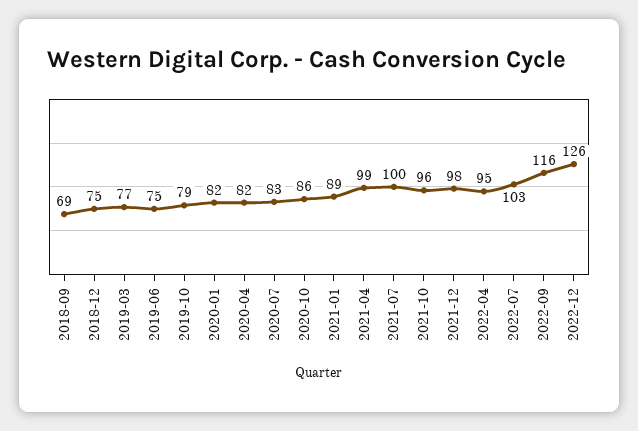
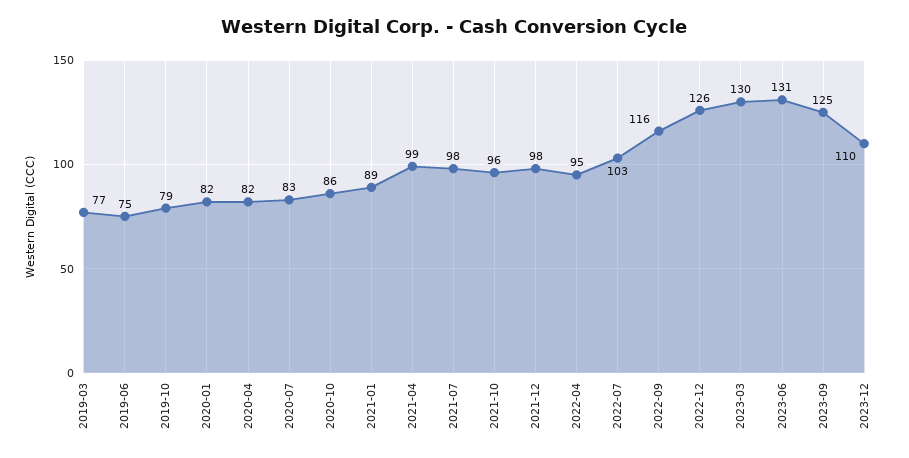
2018-09: 69 -> none
2018-12: 75 -> none
2021-07: 100 -> 98
2023-03: none -> 130
2023-06: none -> 131
2023-09: none -> 125
2023-12: none -> 110

